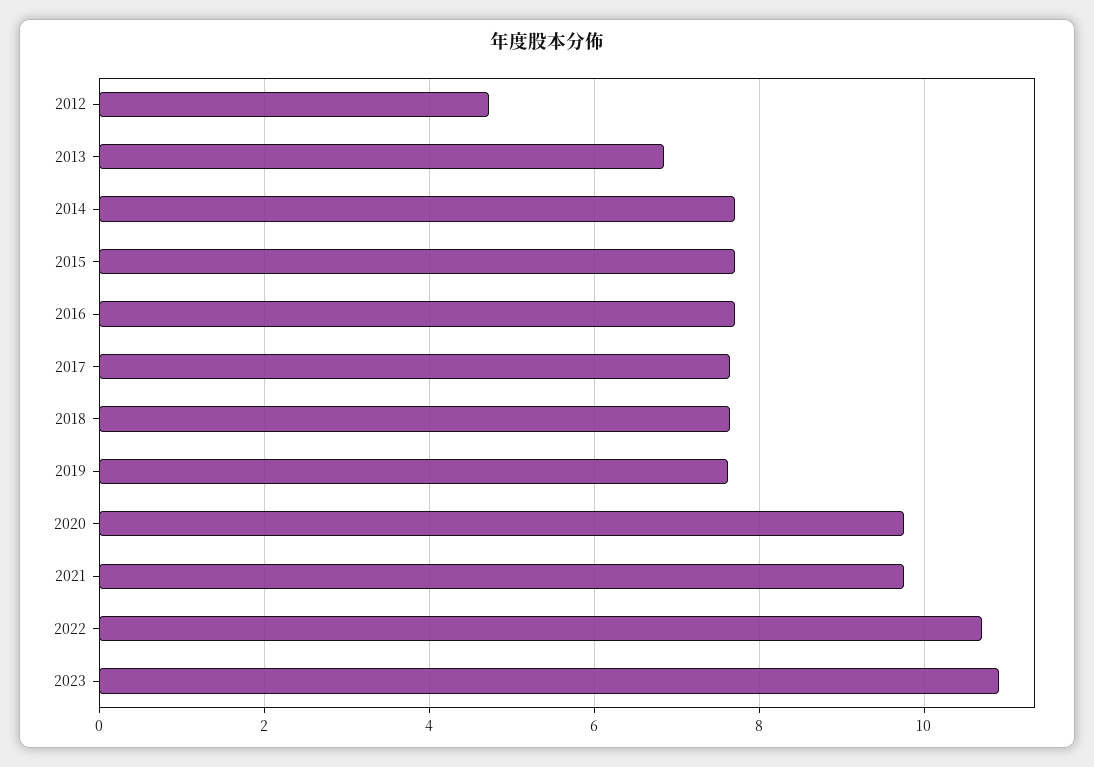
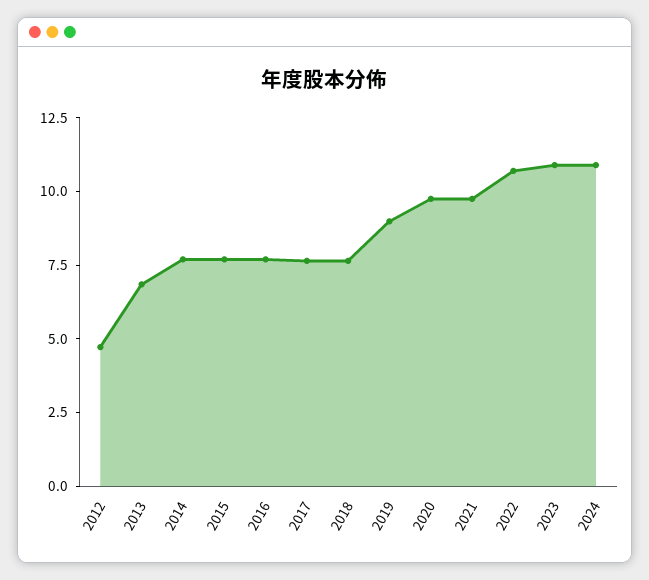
2019: 7.6 -> 9
2024: none -> 11

